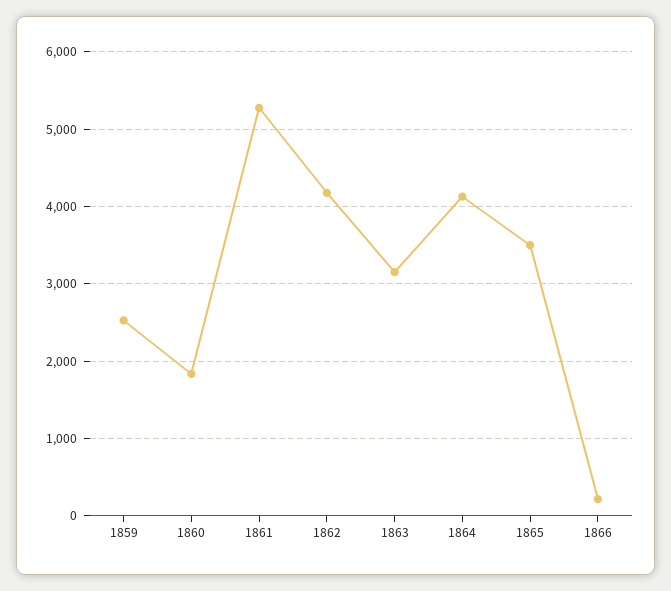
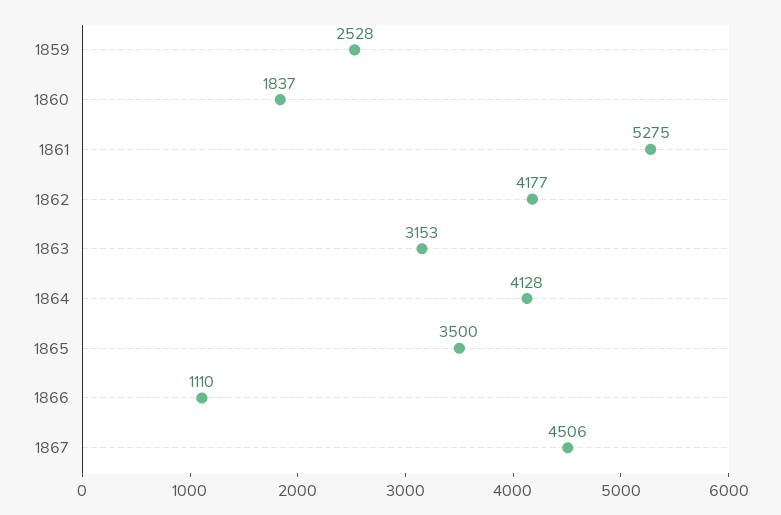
1866: 200 -> 1110
1867: none -> 4506

